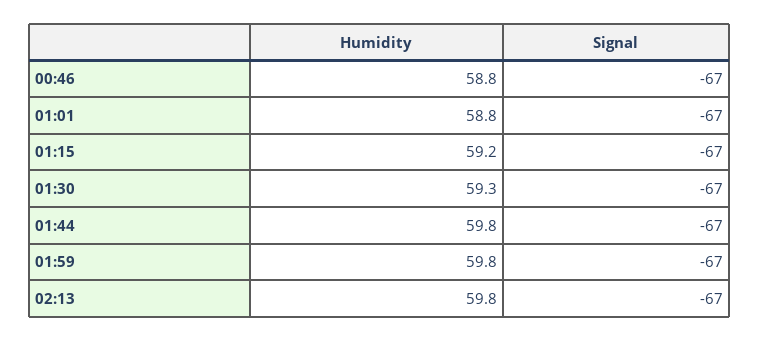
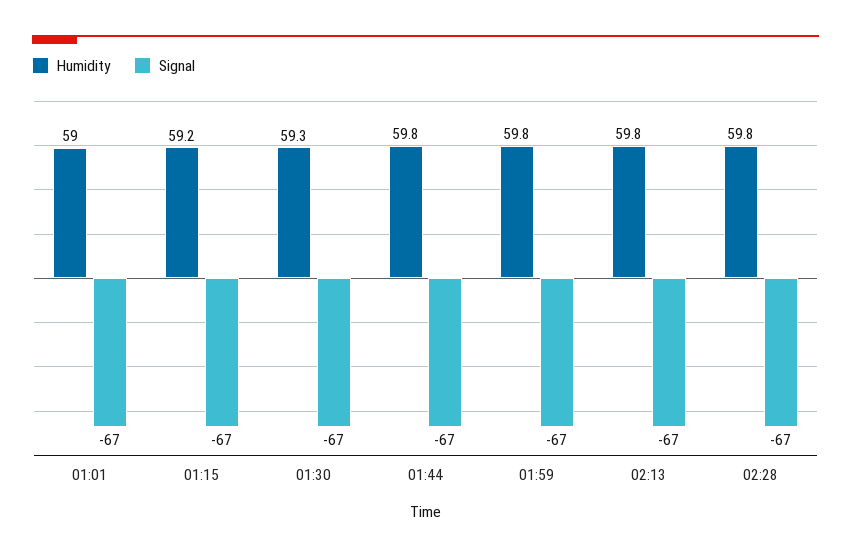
Humidity, 00:46: 58.8 -> none
Signal, 00:46: -67 -> none
Humidity, 01:01: 58.8 -> 59
Humidity, 02:28: none -> 59.8
Signal, 02:28: none -> -67

